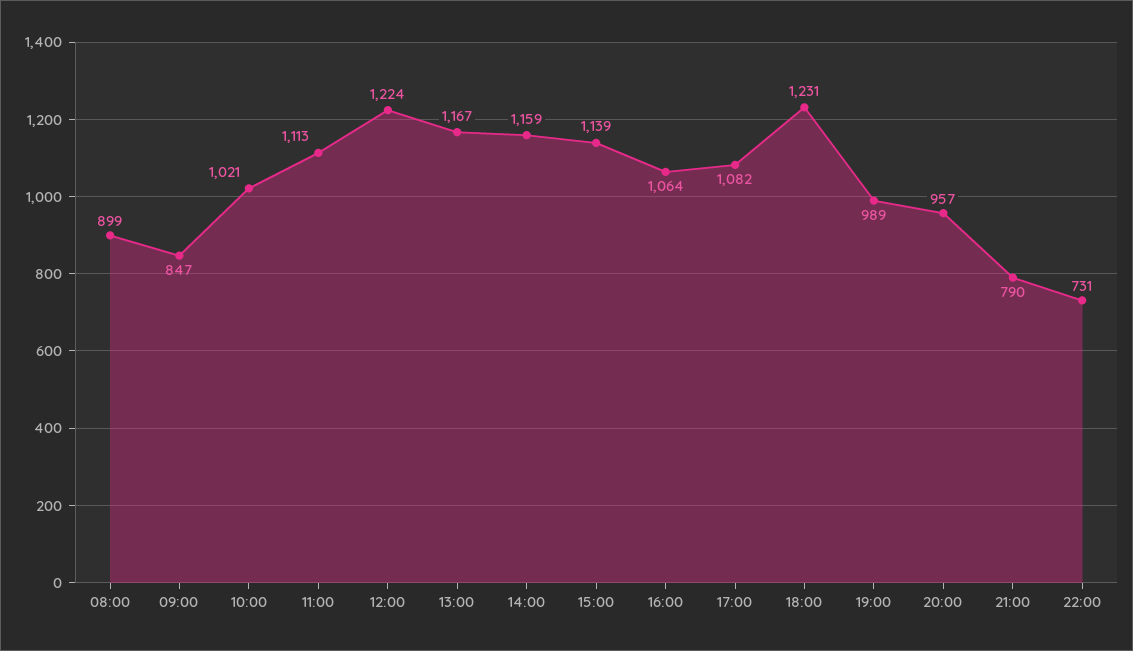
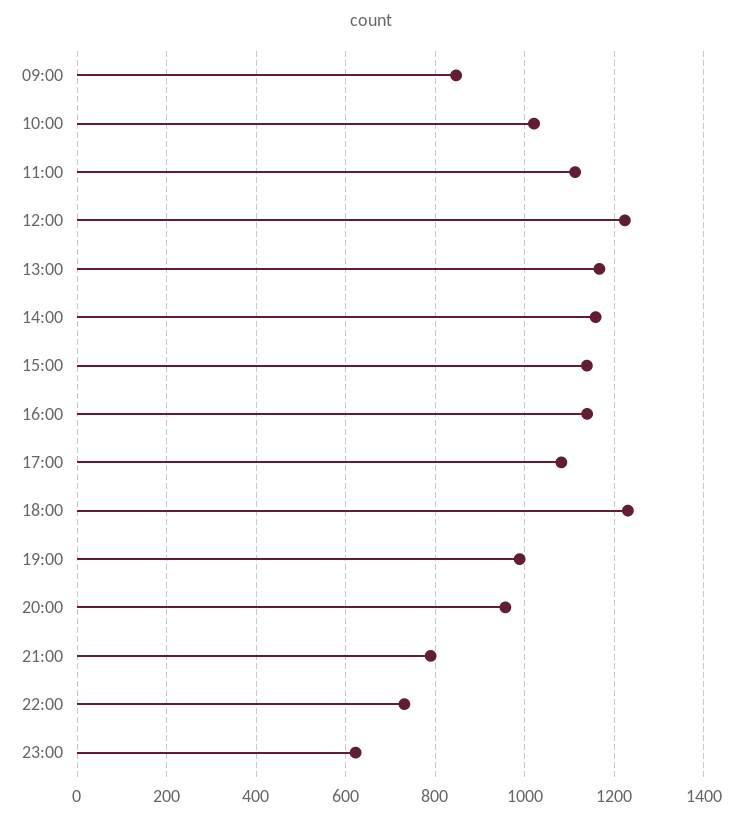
08:00: 899 -> none
16:00: 1064 -> 1140
23:00: none -> 620

